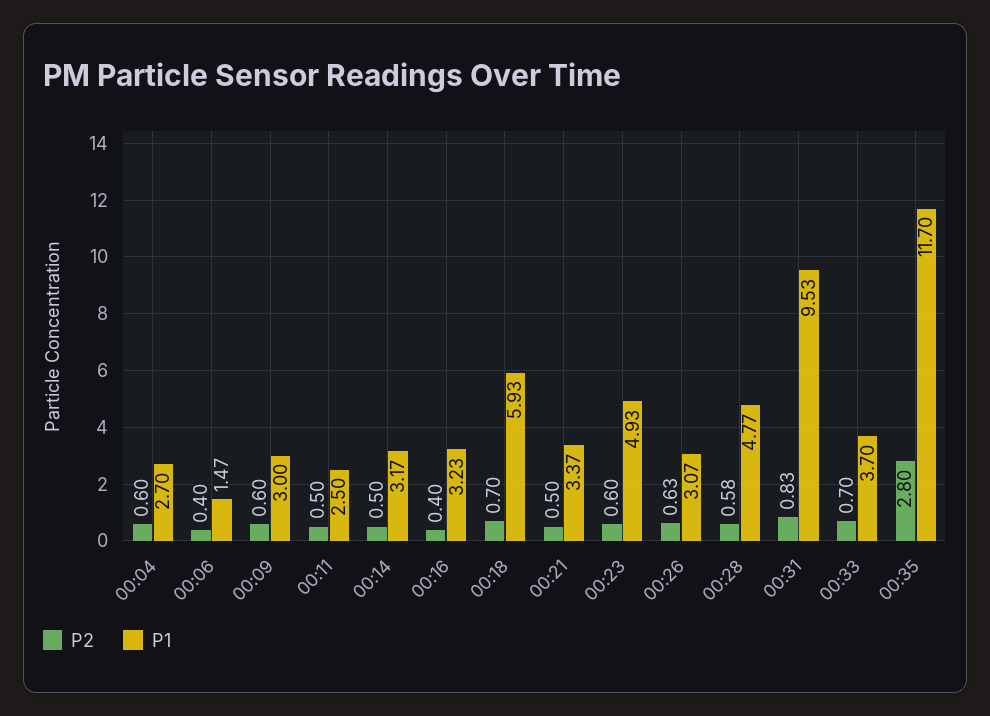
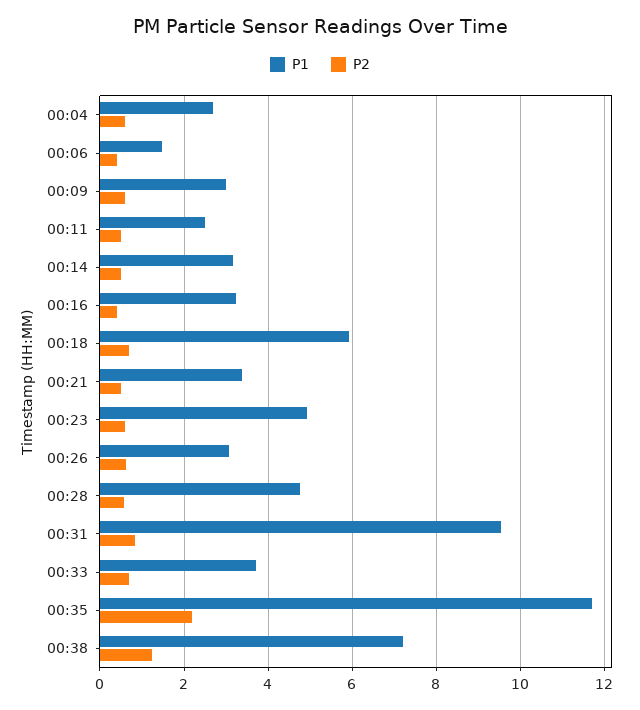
P2, 00:35: 2.8 -> 2.2
P1, 00:38: none -> 7.2
P2, 00:38: none -> 1.2

